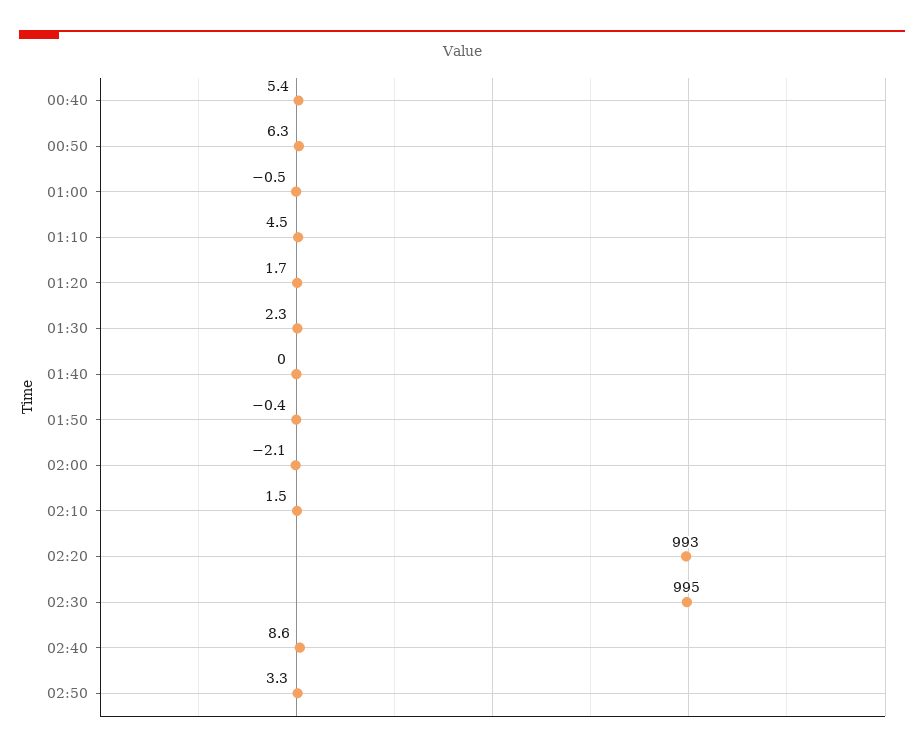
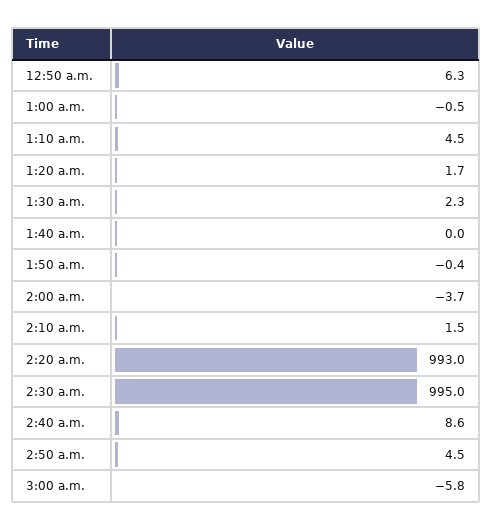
00:40: 5.4 -> none
02:00: -2.1 -> -3.7
02:50: 3.3 -> 4.5
3:00 a.m.: none -> -5.8

